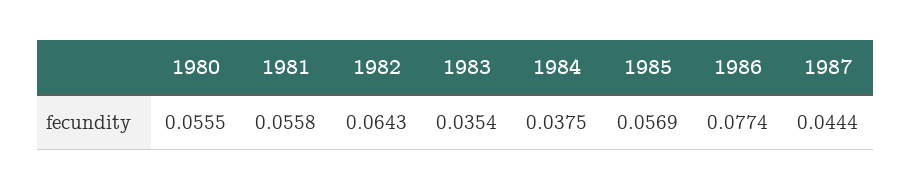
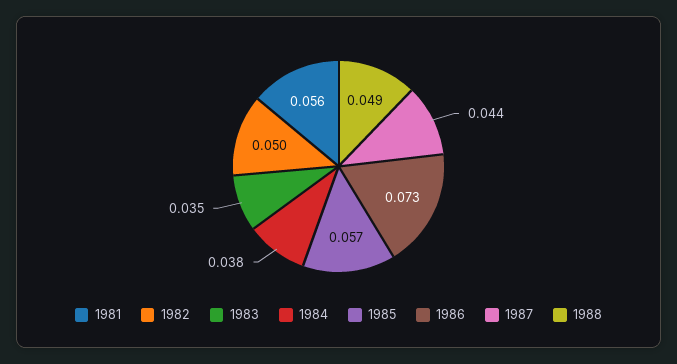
1980: 0.0555 -> none
1982: 0.0643 -> 0.05
1986: 0.0774 -> 0.073
1988: none -> 0.049

